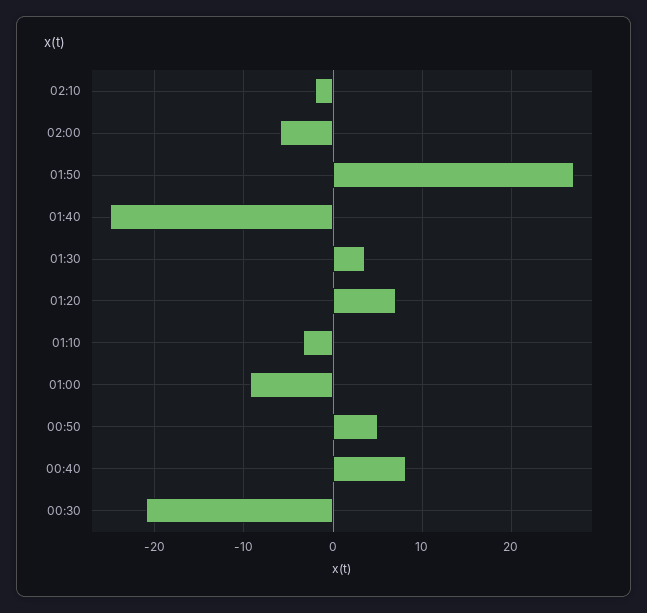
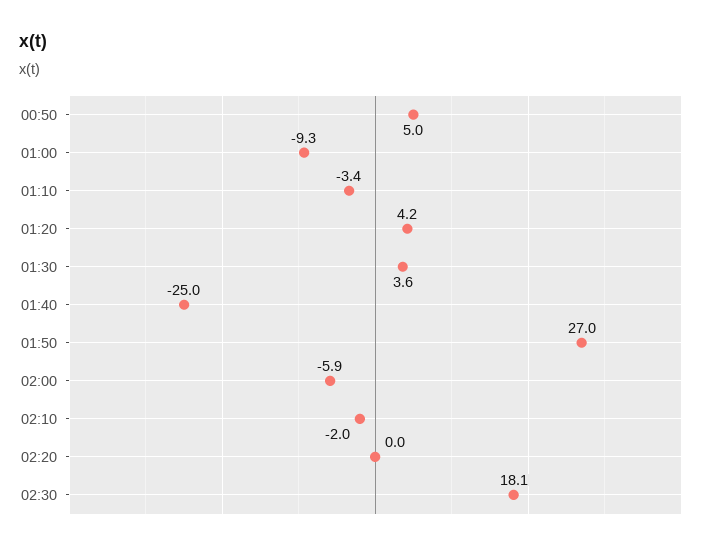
01:20: 7 -> 4.2
00:40: 8 -> none
00:30: -21 -> none
02:20: none -> 0
02:30: none -> 18.1

